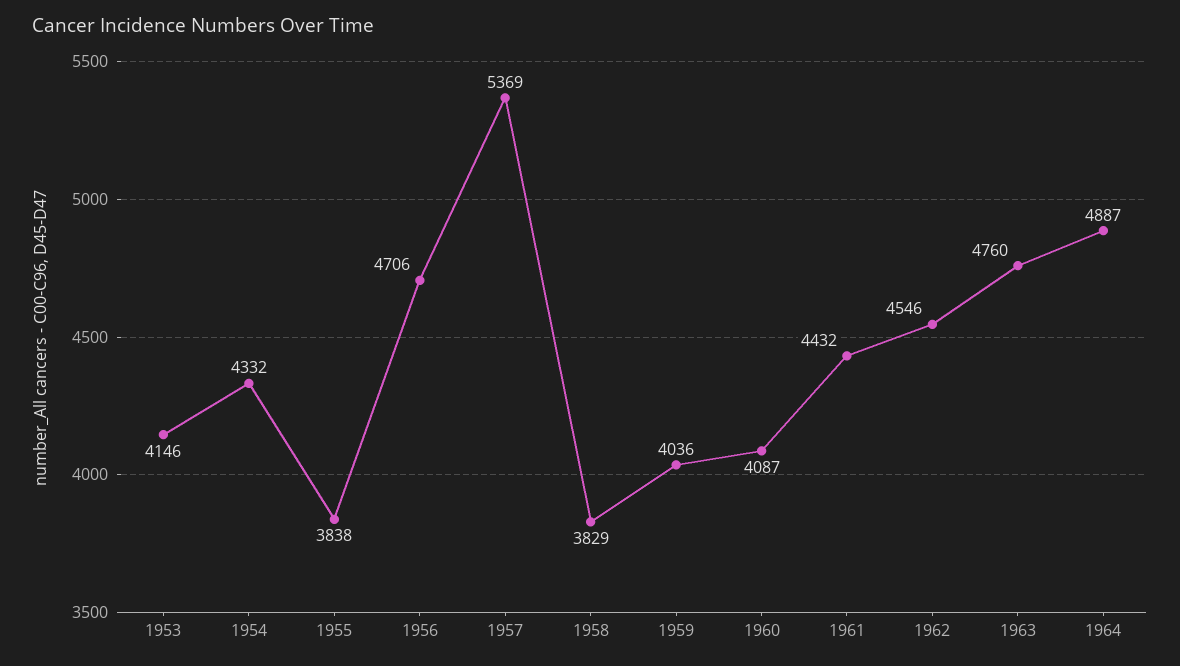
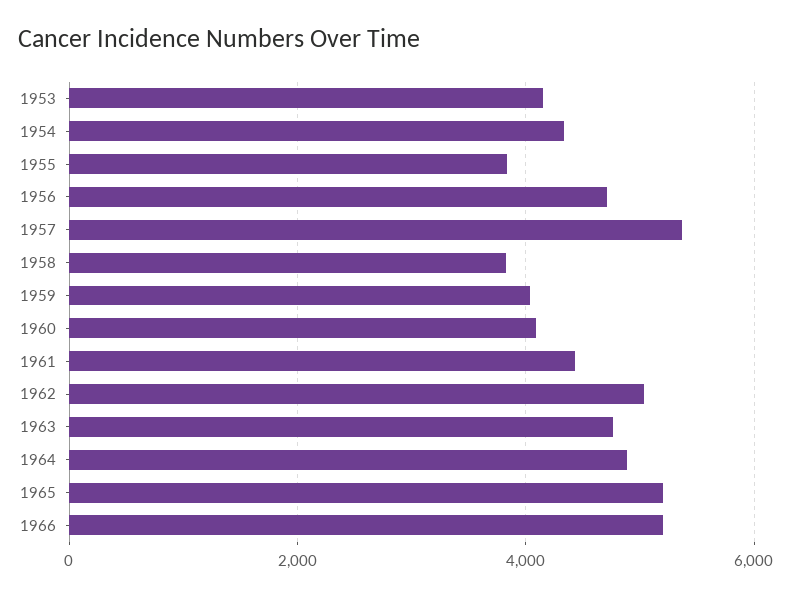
1962: 4546 -> 5000
1965: none -> 5200
1966: none -> 5200

